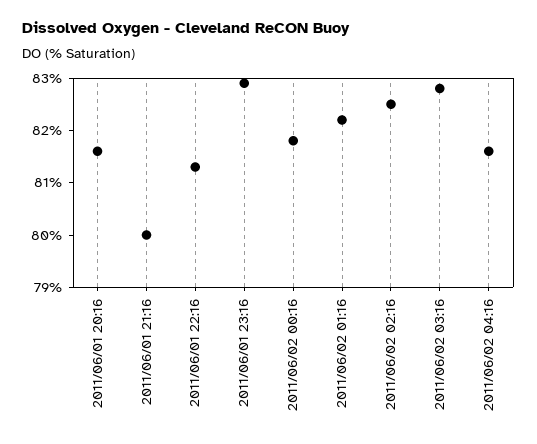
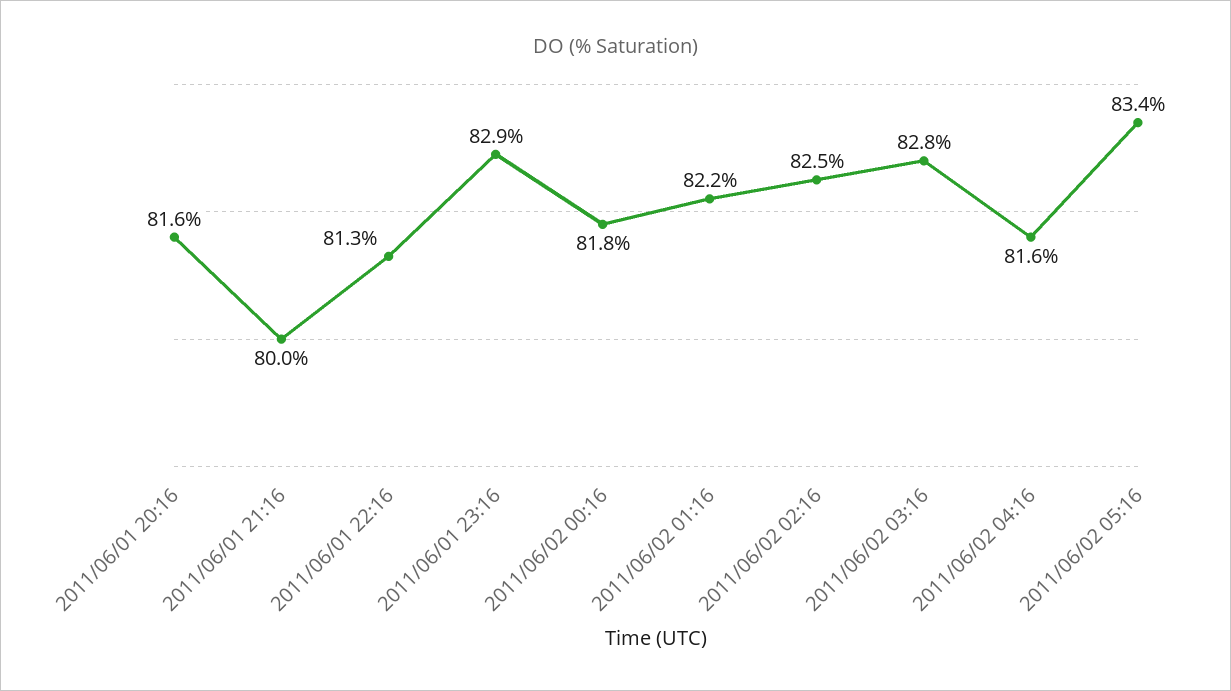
2011/06/02 05:16: none -> 83.4

